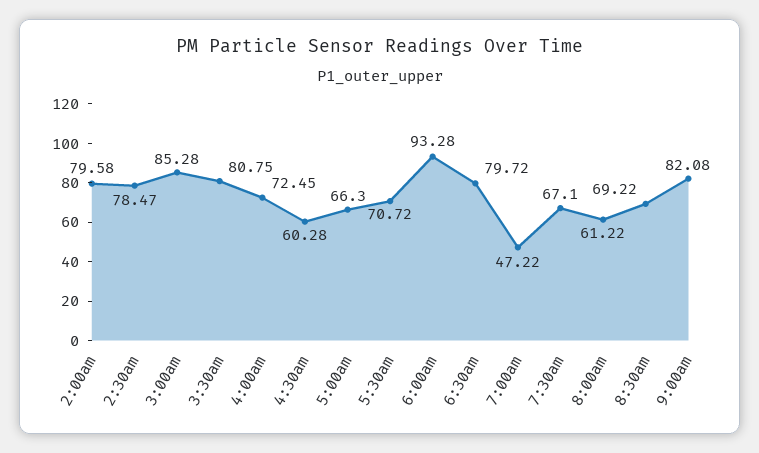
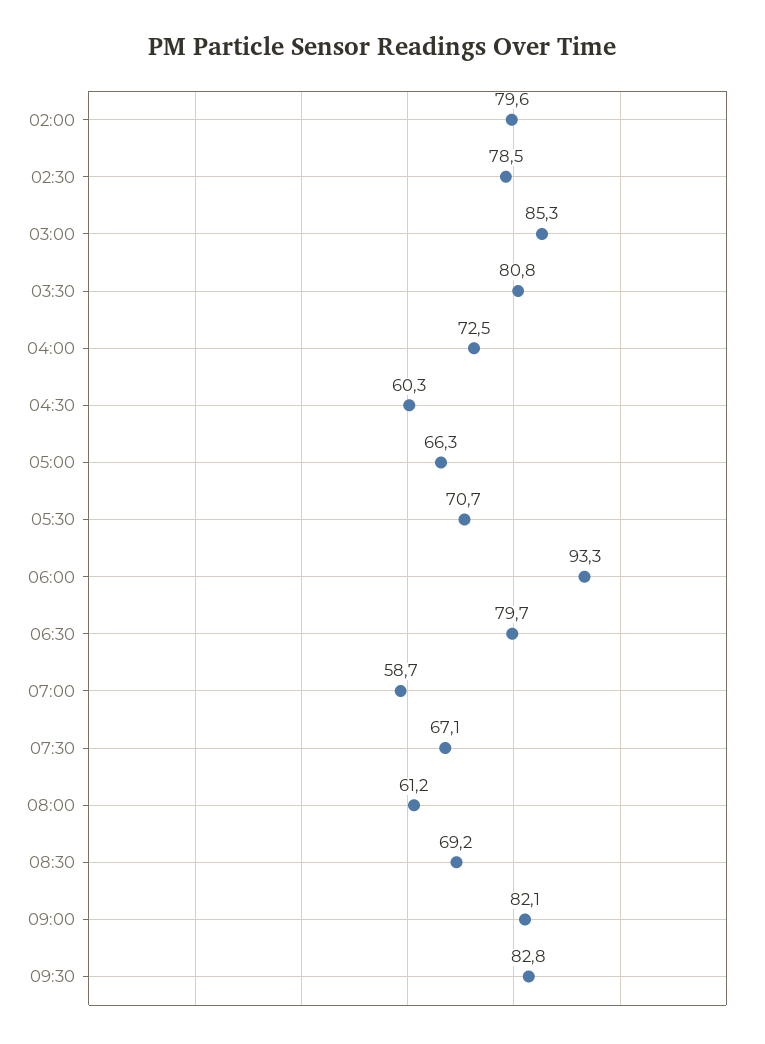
7:00am: 47.22 -> 58.7
09:30: none -> 82.8

